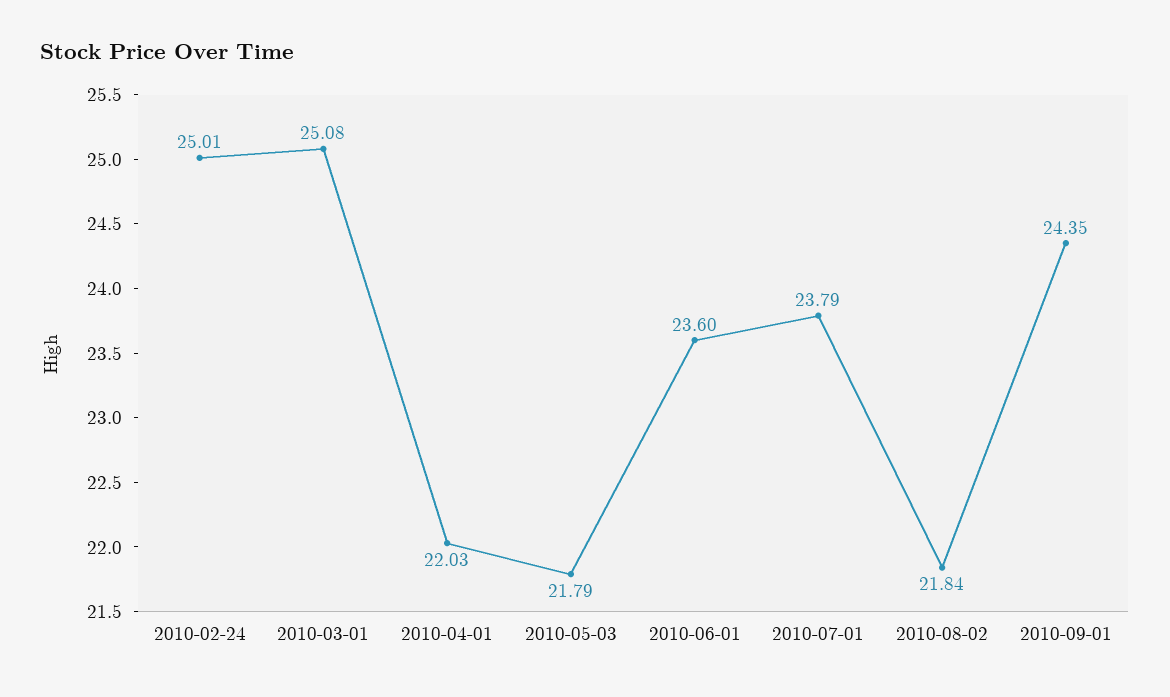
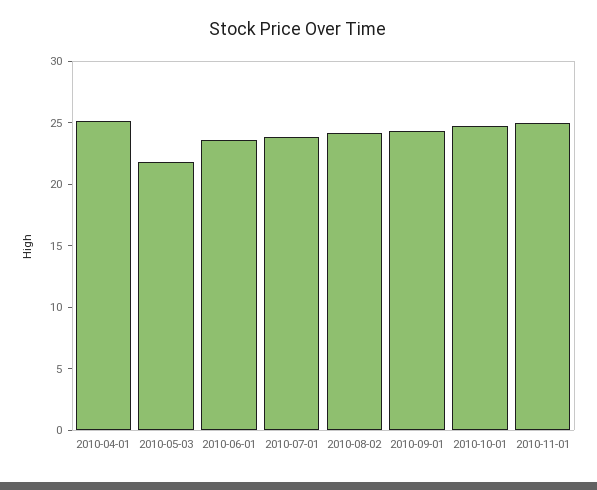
2010-02-24: 25.01 -> none
2010-03-01: 25.08 -> none
2010-04-01: 22.03 -> 25
2010-08-02: 21.84 -> 24
2010-10-01: none -> 25
2010-11-01: none -> 25

